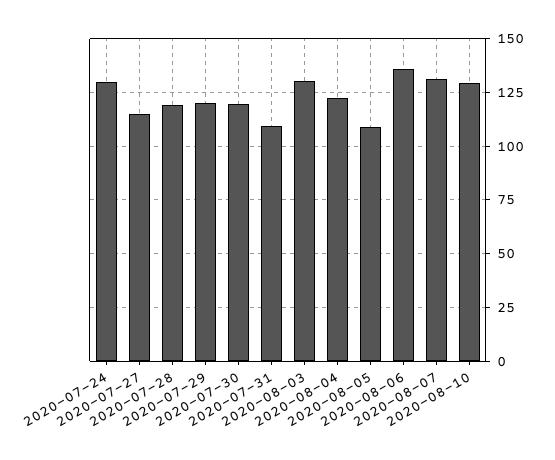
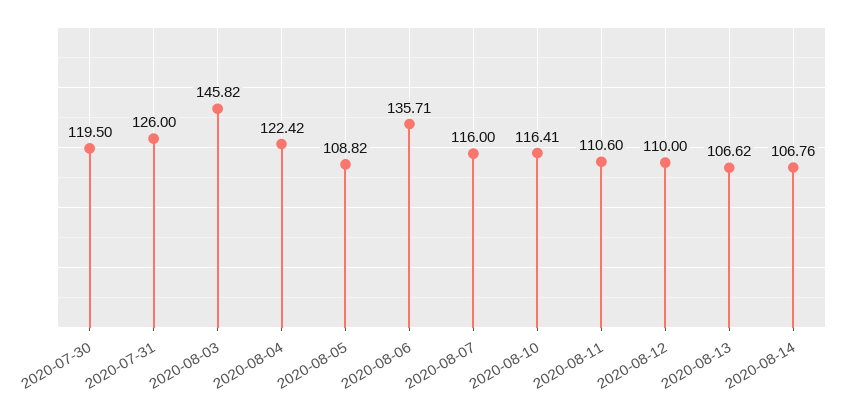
2020-07-24: 130 -> none
2020-07-27: 115 -> none
2020-07-28: 120 -> none
2020-07-29: 120 -> none
2020-07-31: 110 -> 126
2020-08-03: 130 -> 145.82
2020-08-07: 130 -> 116
2020-08-10: 130 -> 116.41
2020-08-11: none -> 110.6
2020-08-12: none -> 110
2020-08-13: none -> 106.62
2020-08-14: none -> 106.76

